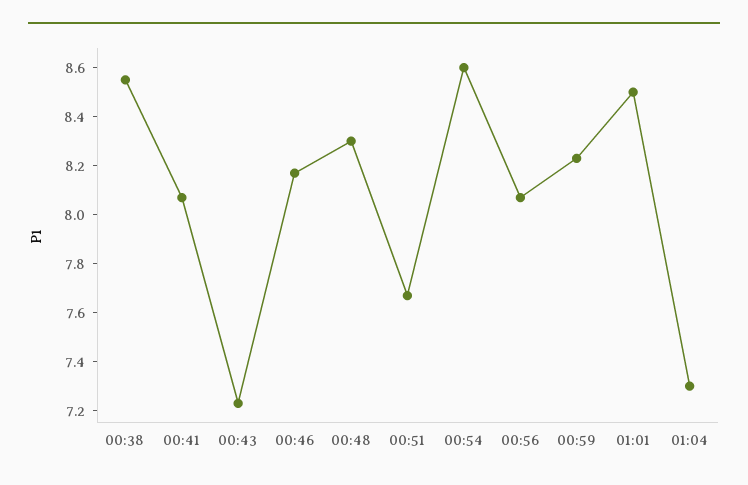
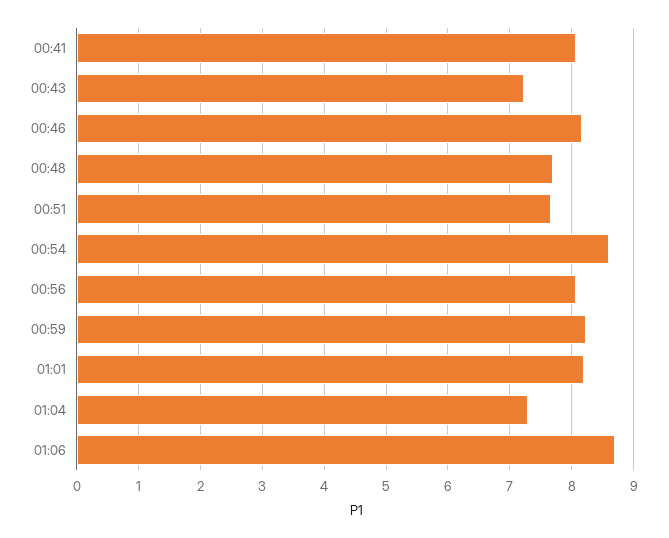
00:38: 8.55 -> none
00:48: 8.3 -> 7.7
01:01: 8.5 -> 8.2
01:06: none -> 8.7

